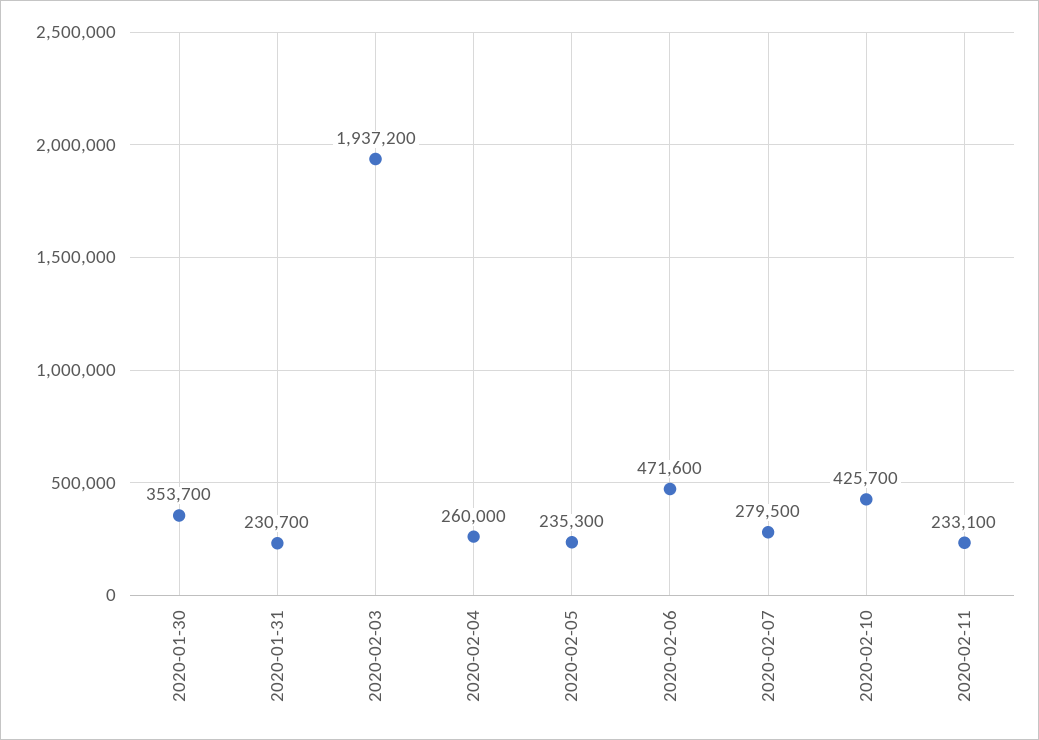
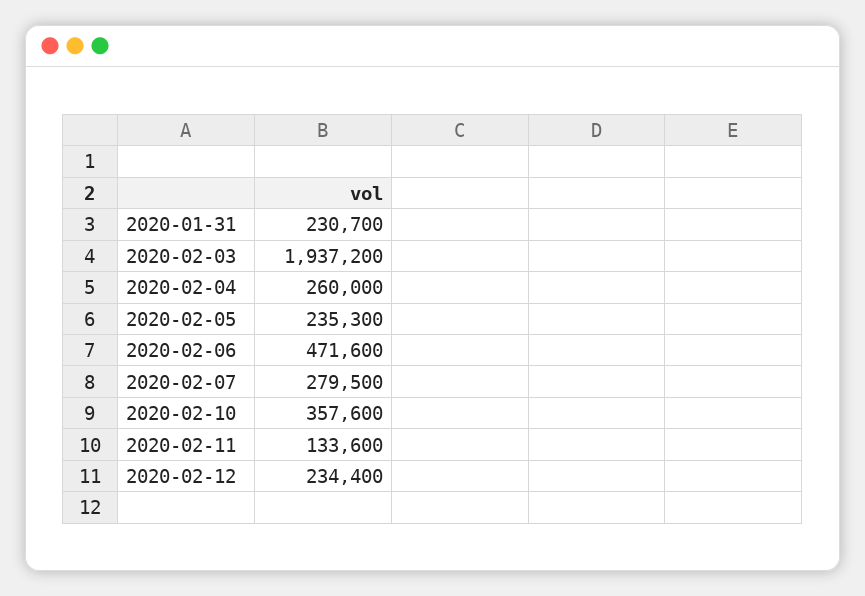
2020-01-30: 353700 -> none
2020-02-10: 425700 -> 357600
2020-02-11: 233100 -> 133600
2020-02-12: none -> 234400

